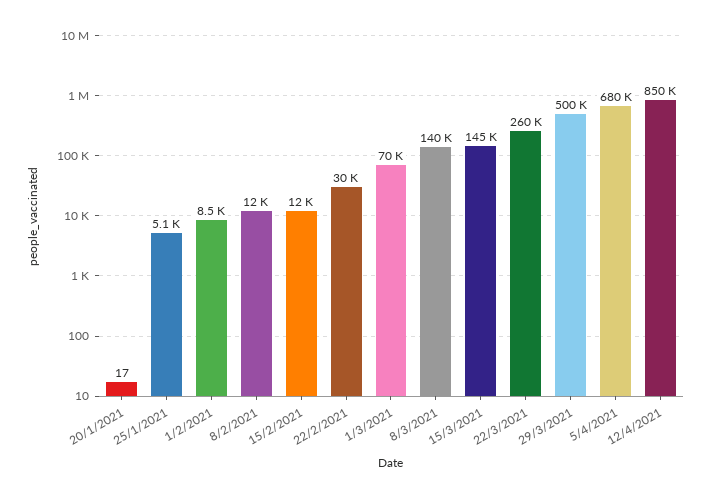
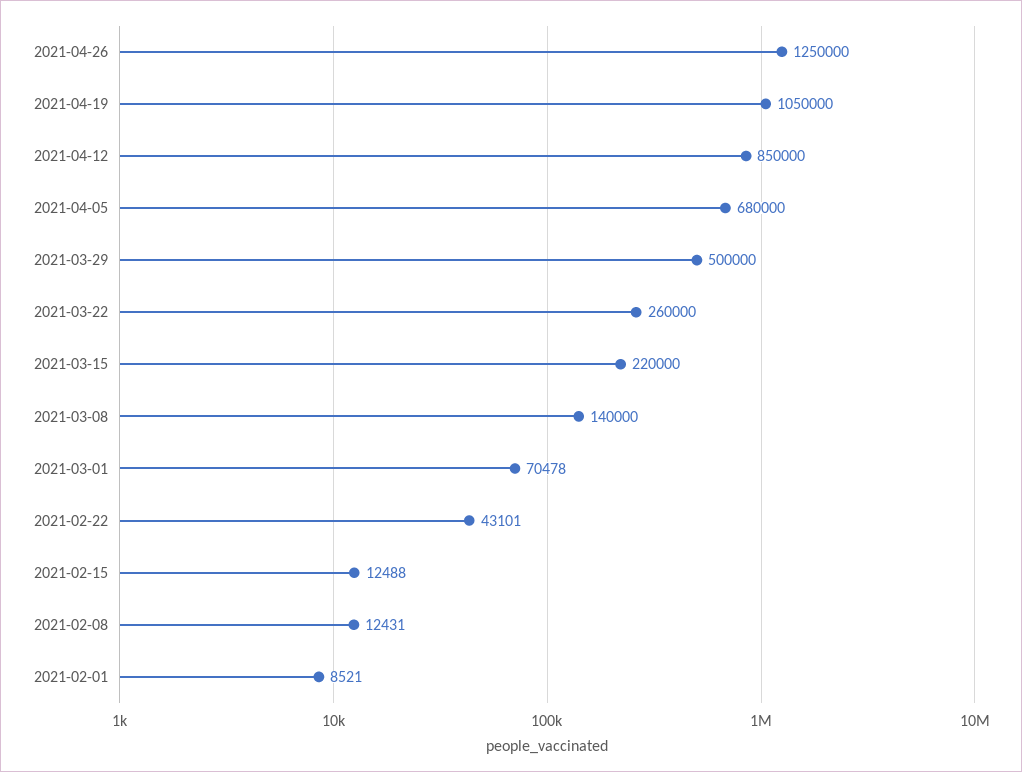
20/1/2021: 17 -> none
25/1/2021: 5100 -> none
22/2/2021: 30000 -> 43101
15/3/2021: 145000 -> 220000
2021-04-26: none -> 1250000
2021-04-19: none -> 1050000

